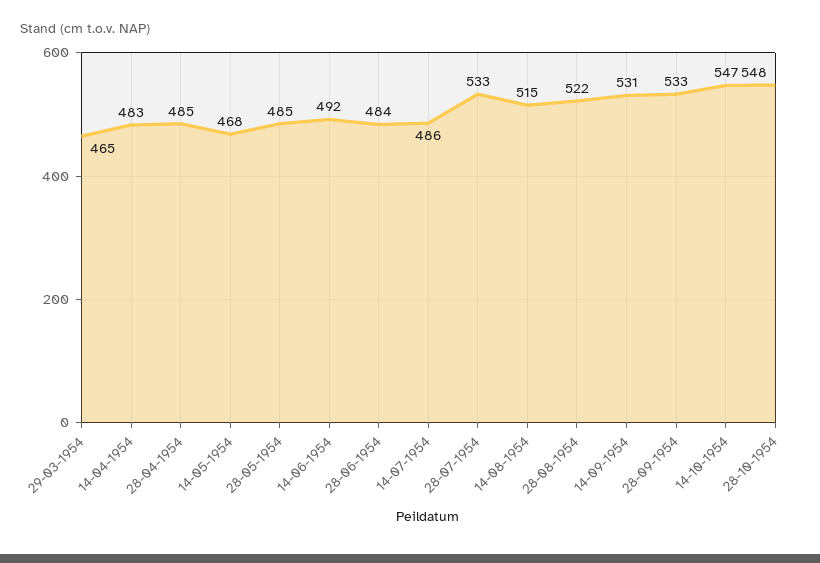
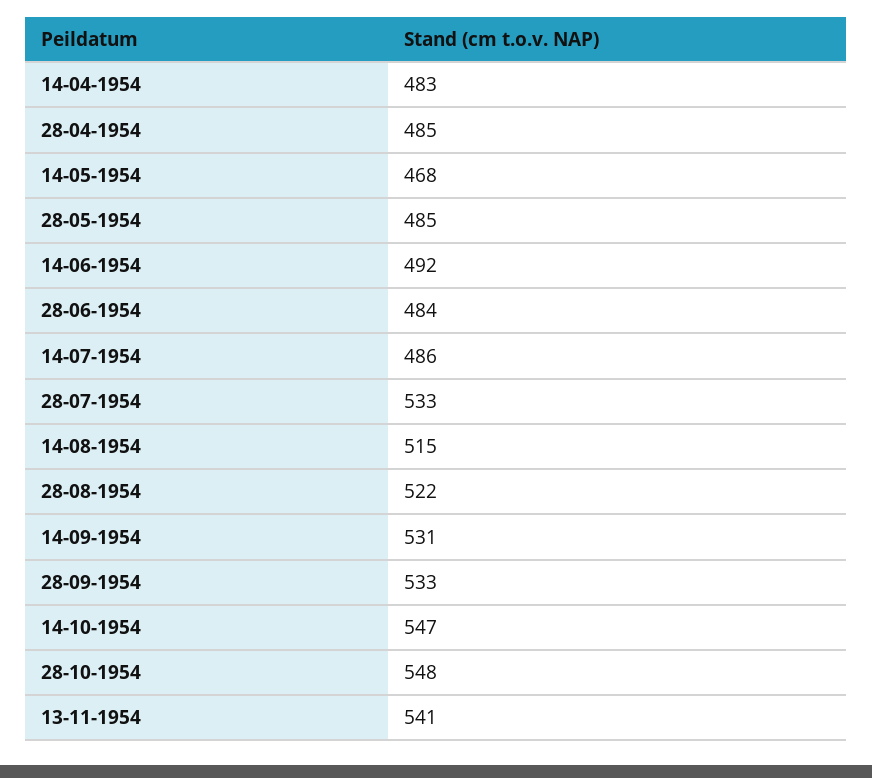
29-03-1954: 465 -> none
13-11-1954: none -> 541

